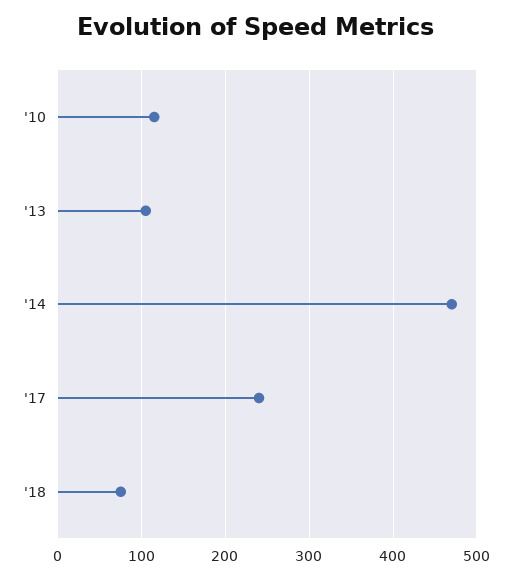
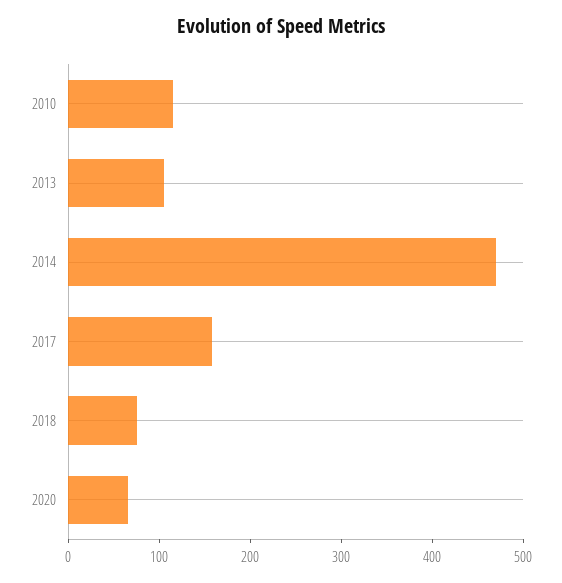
'17: 240 -> 160
2020: none -> 60

